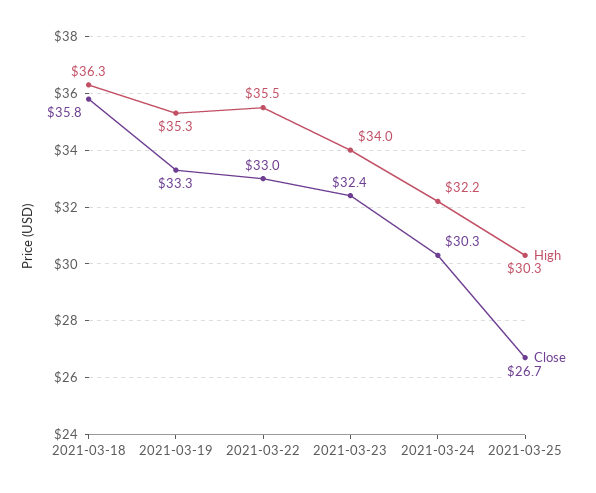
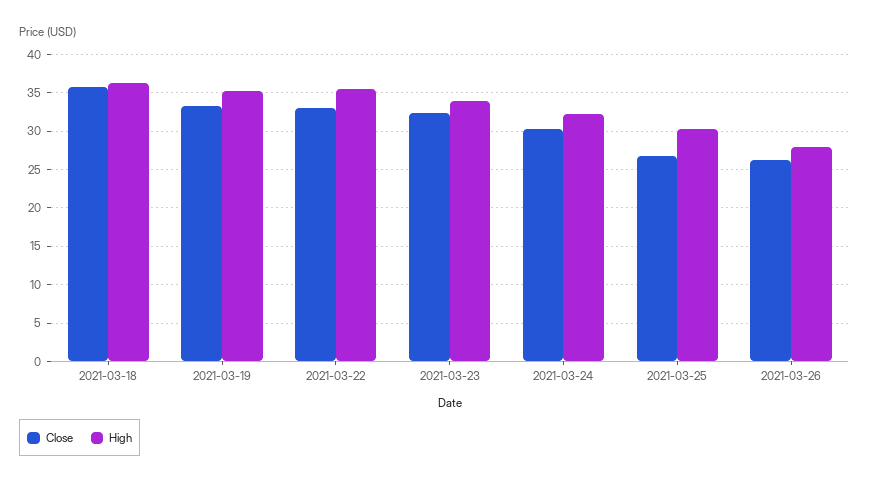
Close, 2021-03-26: none -> 26
High, 2021-03-26: none -> 28

